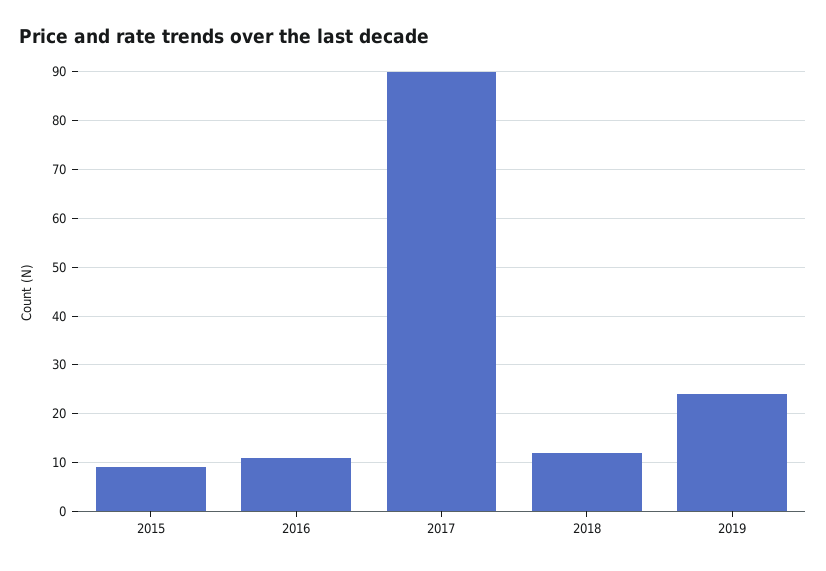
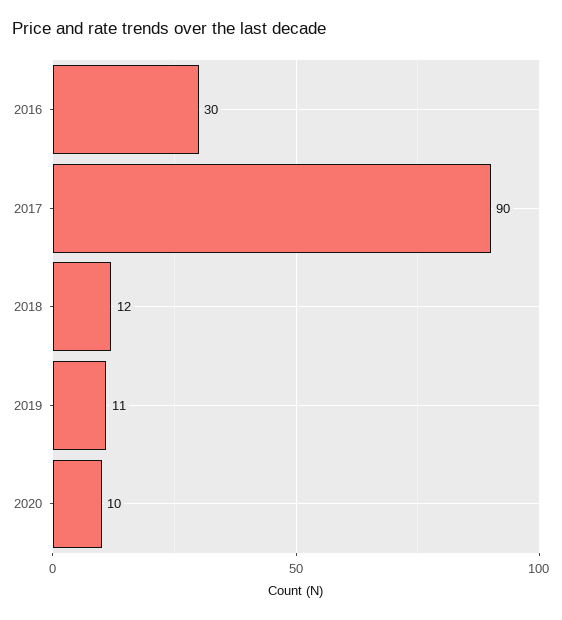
2015: 10 -> none
2016: 10 -> 30
2019: 25 -> 11
2020: none -> 10

